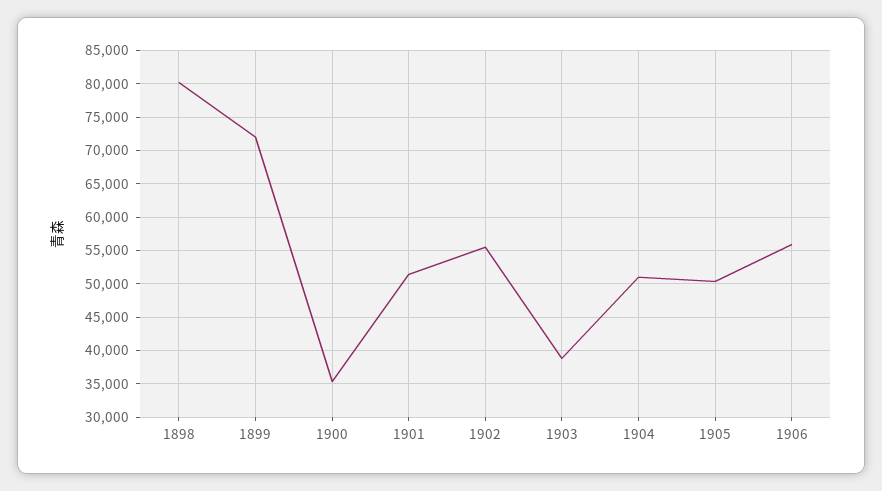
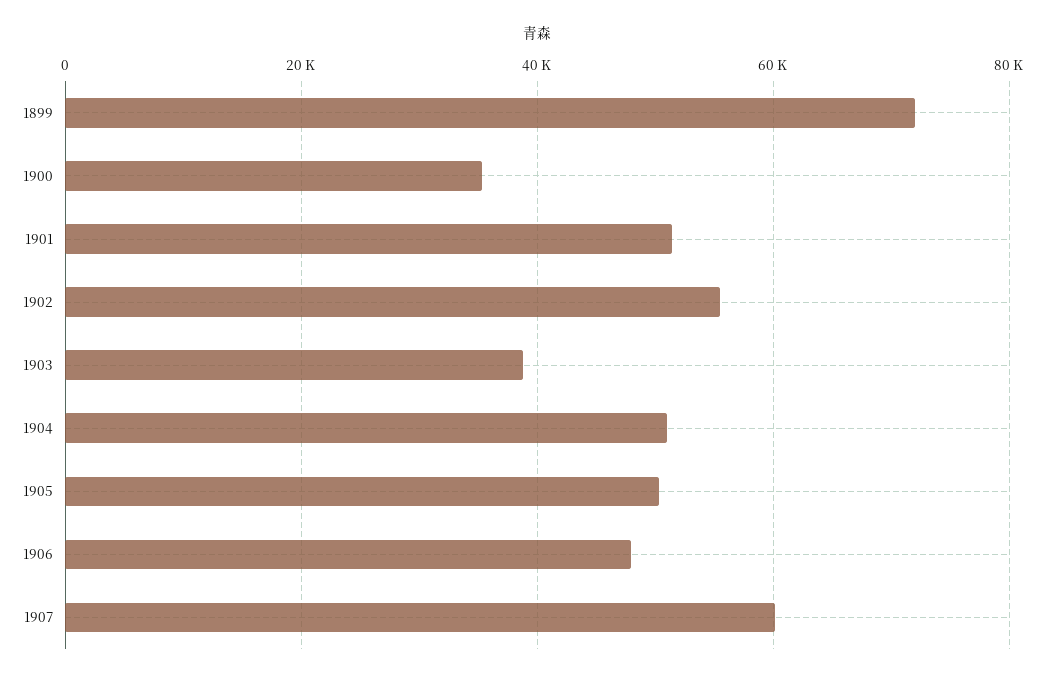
1898: 80000 -> none
1906: 56000 -> 48000
1907: none -> 60000

